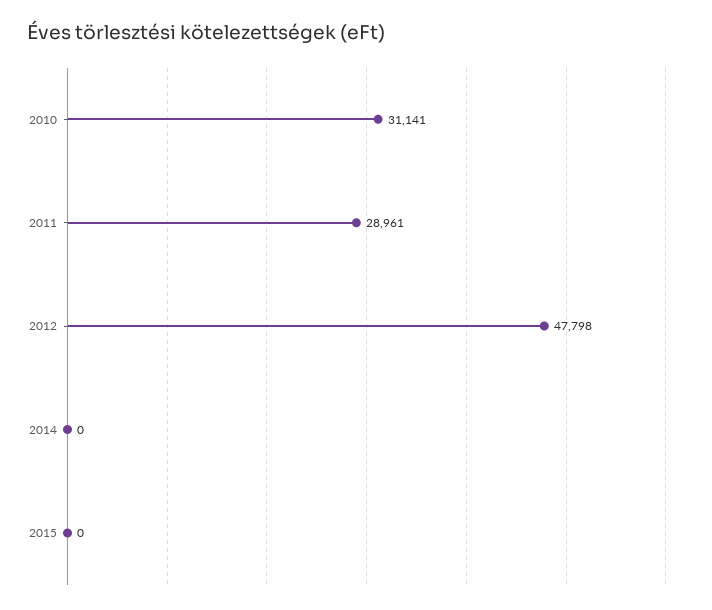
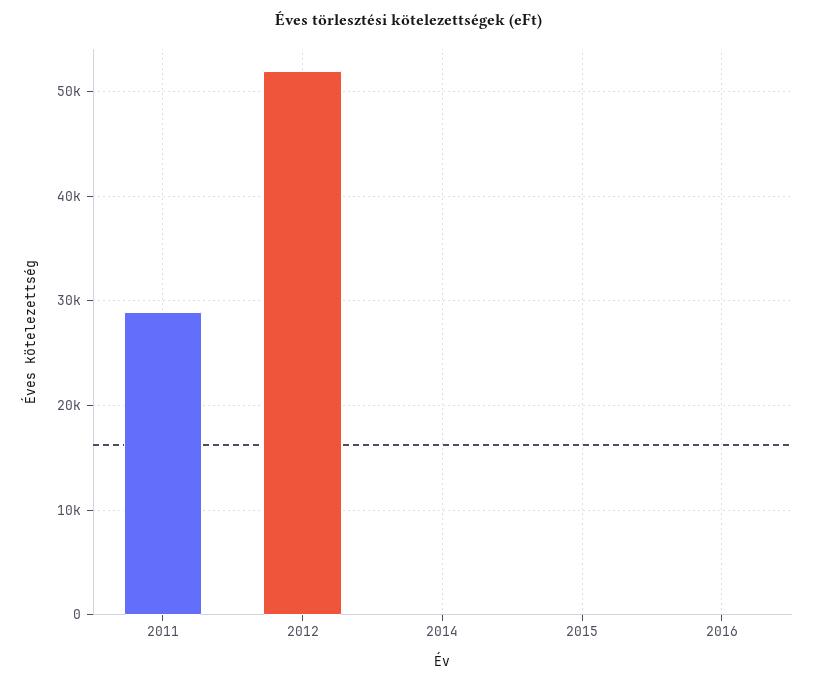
2010: 31141 -> none
2012: 47798 -> 52000
2016: none -> 0

